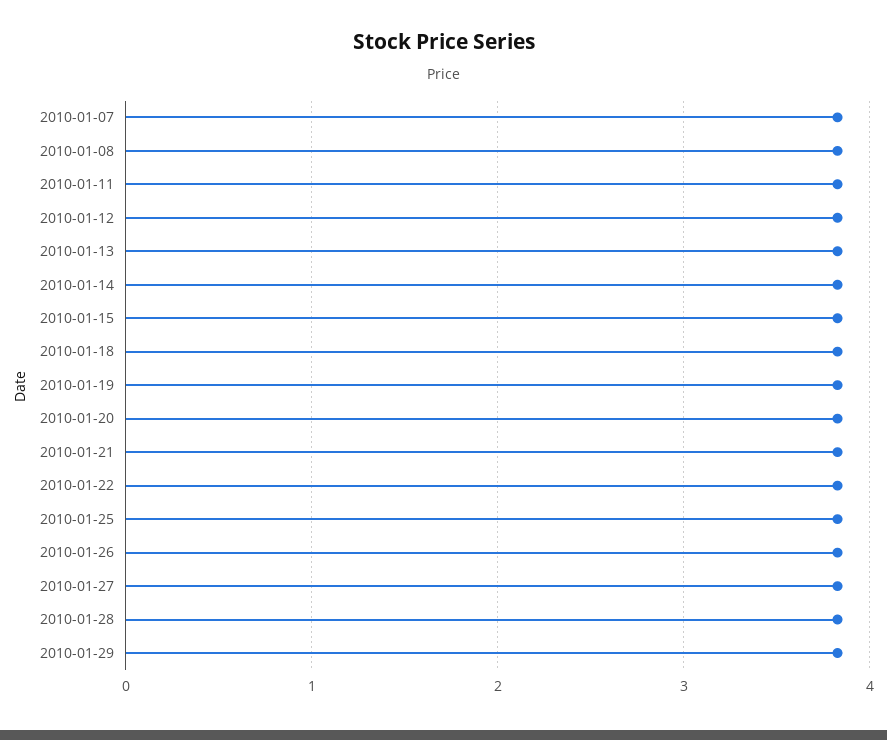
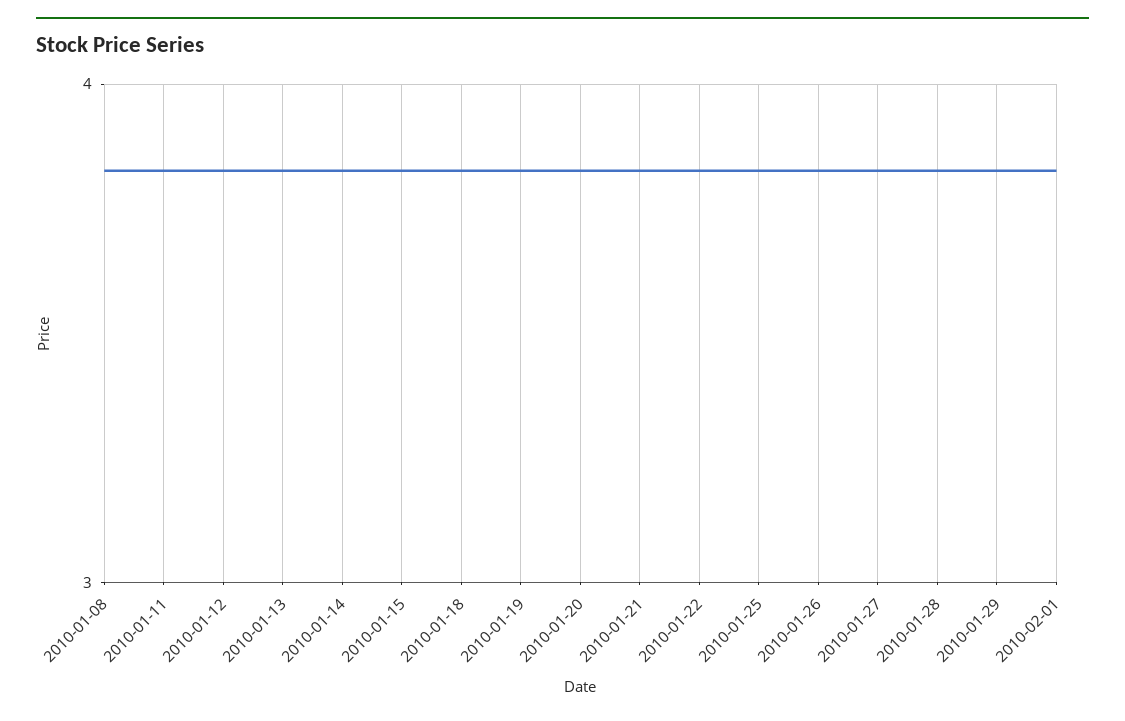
2010-01-07: 3.8 -> none
2010-02-01: none -> 3.8

